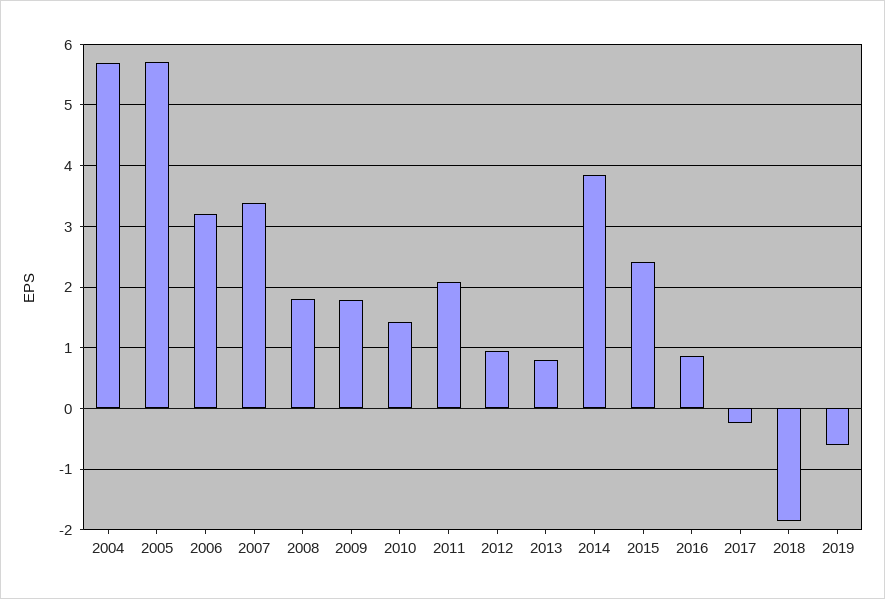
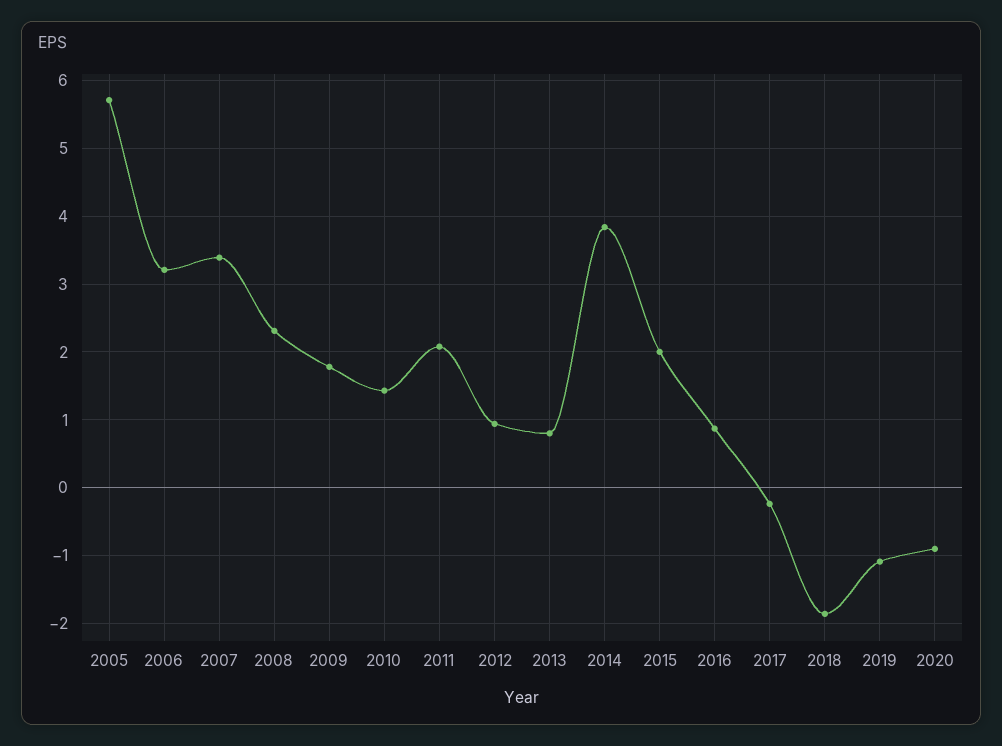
2004: 5.7 -> none
2008: 1.8 -> 2.3
2015: 2.4 -> 2
2019: -0.6 -> -1.1
2020: none -> -0.9

